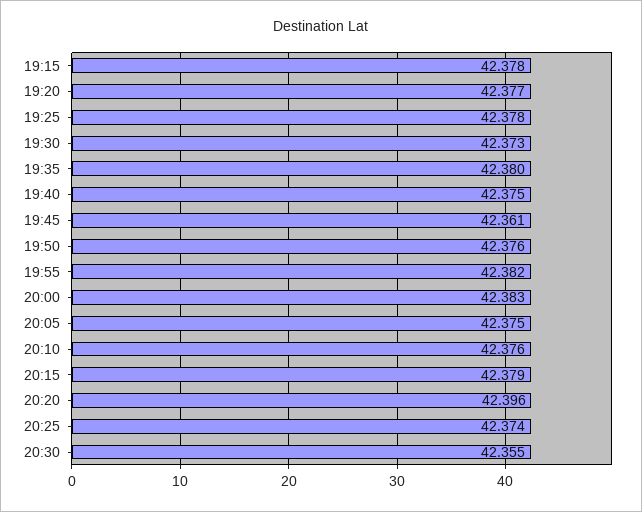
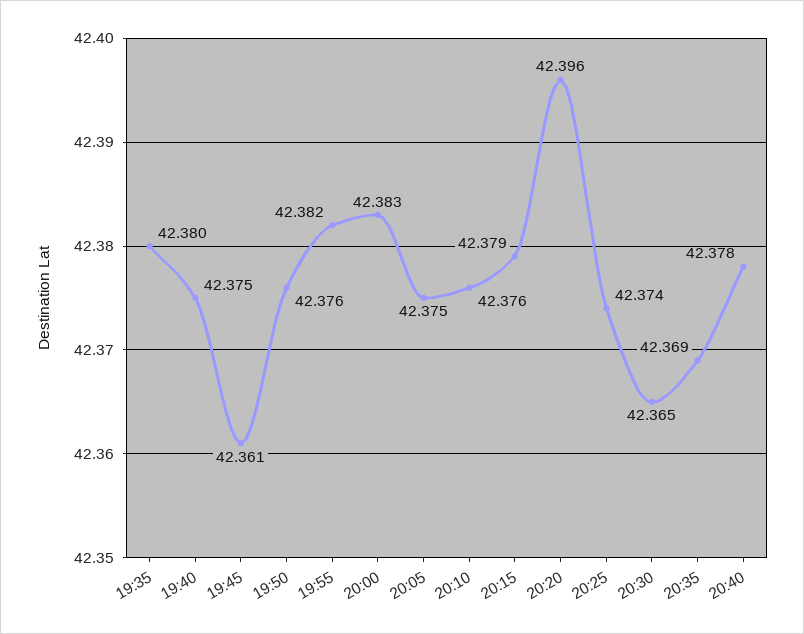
19:15: 42.378 -> none
19:20: 42.377 -> none
19:25: 42.378 -> none
19:30: 42.373 -> none
20:30: 42.355 -> 42.365
20:35: none -> 42.369
20:40: none -> 42.378

